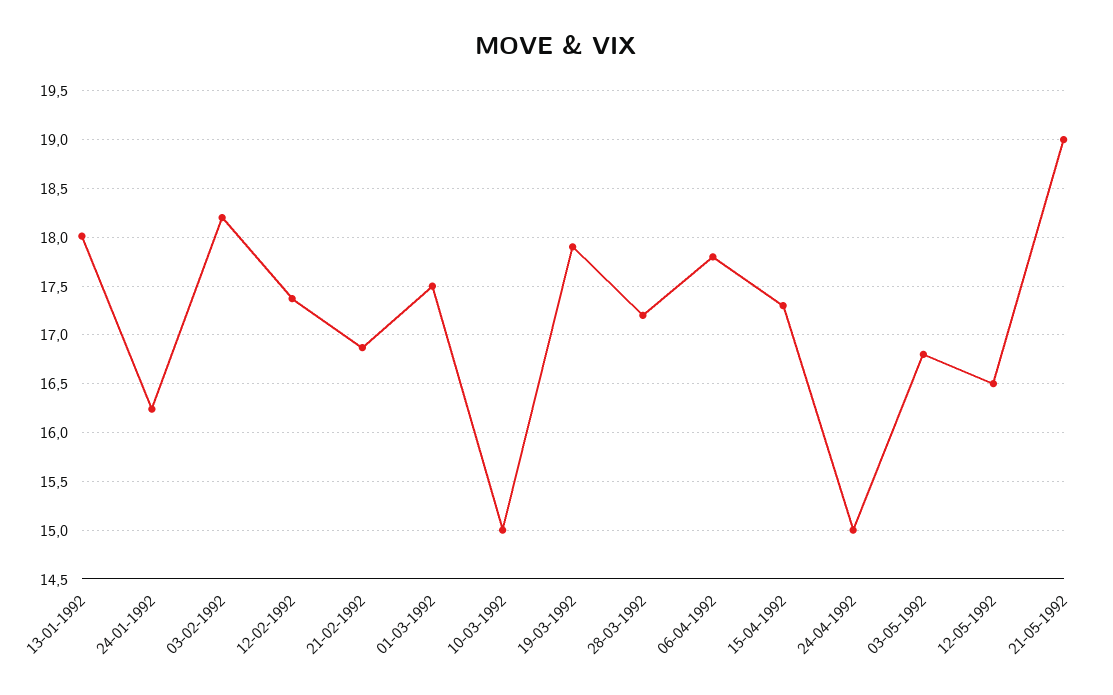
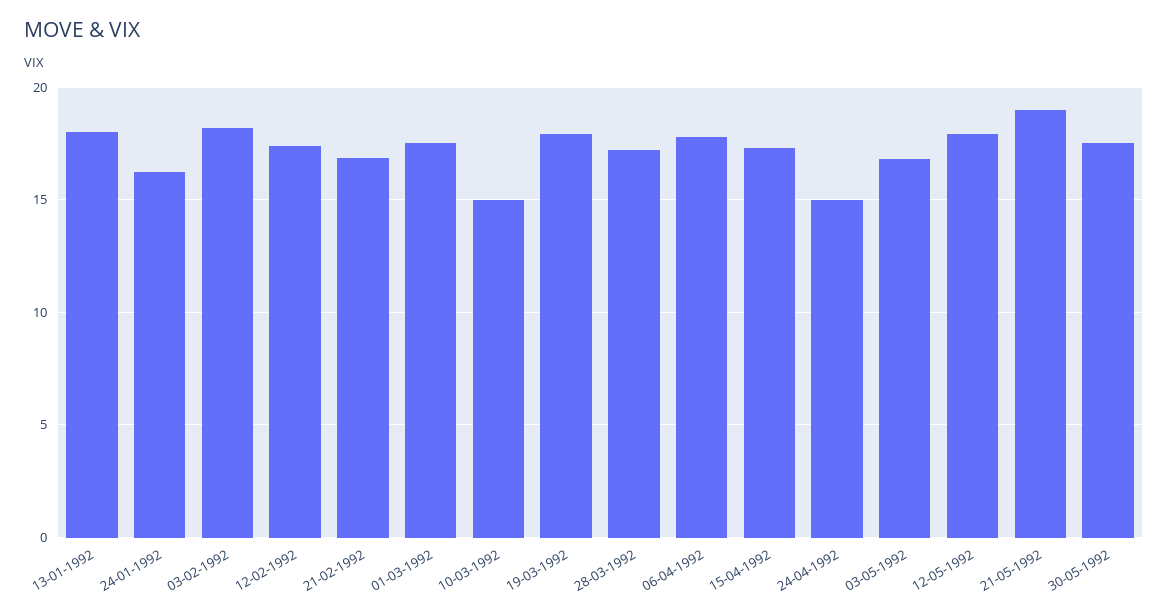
12-05-1992: 16.5 -> 18
30-05-1992: none -> 17.5

